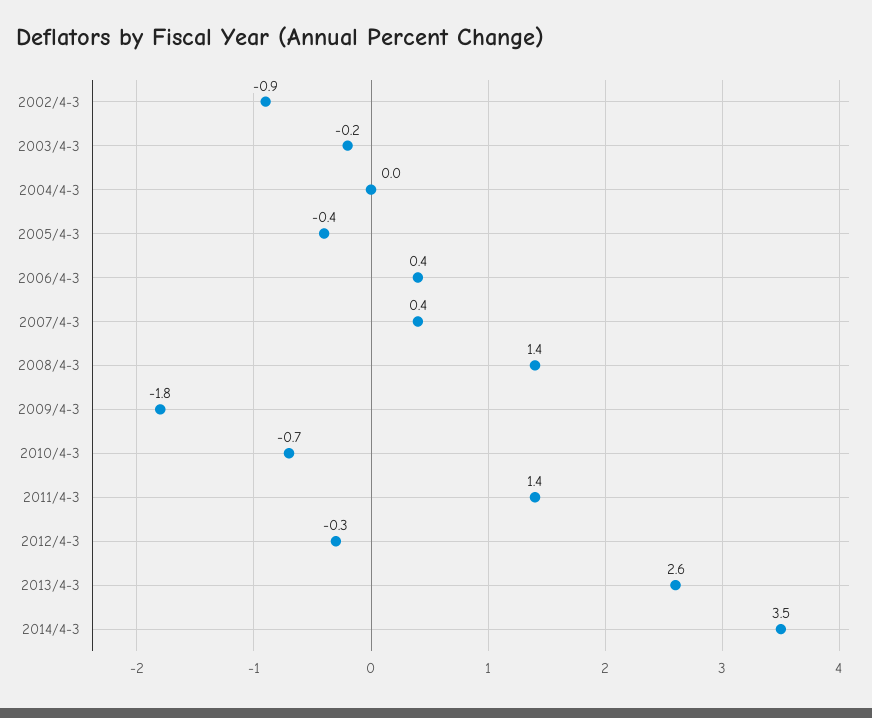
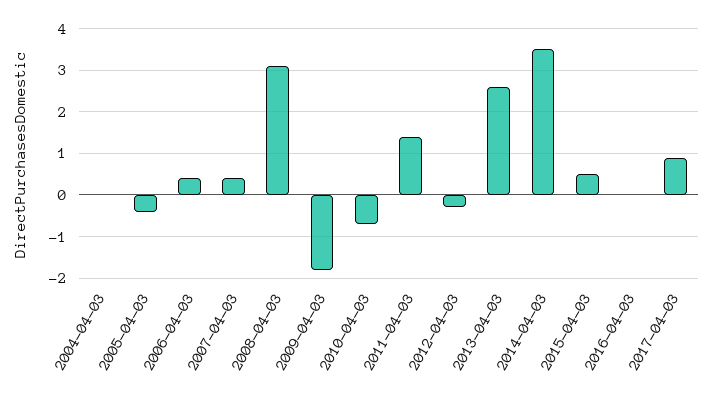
2002/4-3: -0.9 -> none
2003/4-3: -0.2 -> none
2008/4-3: 1.4 -> 3
2015-04-03: none -> 0.5
2016-04-03: none -> 0
2017-04-03: none -> 1

